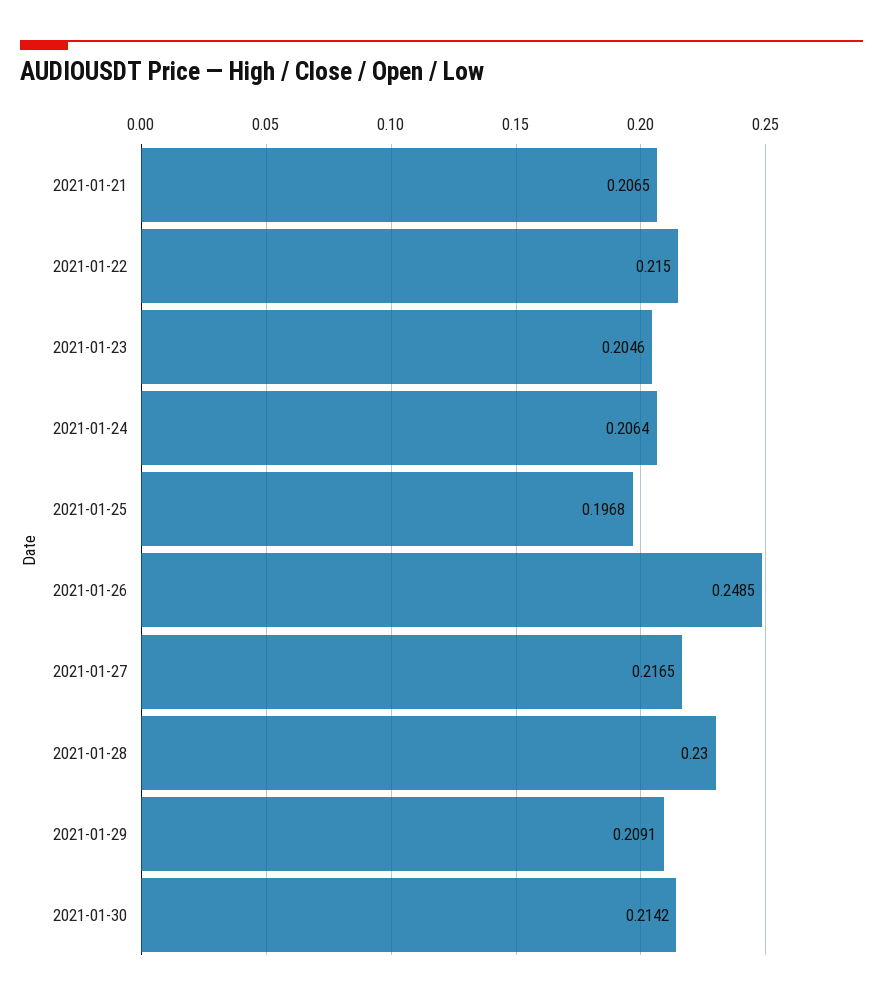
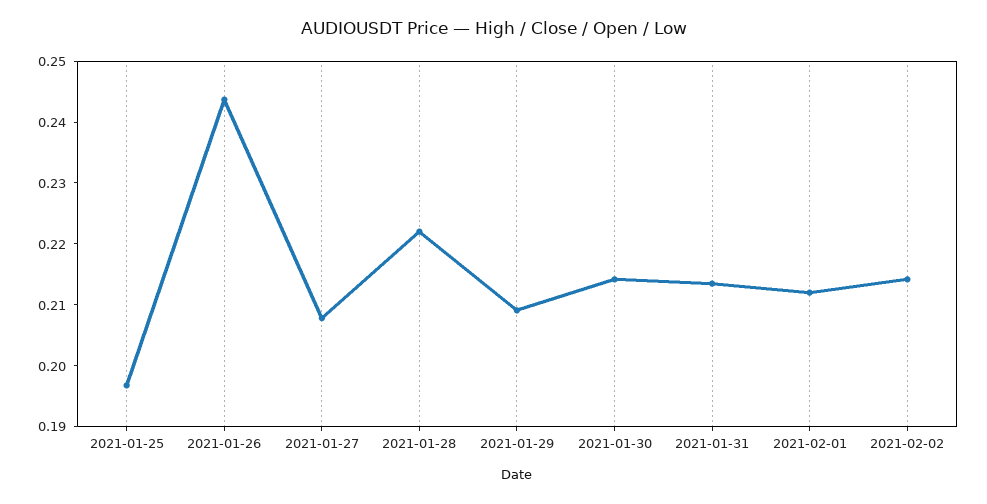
2021-01-21: 0.2065 -> none
2021-01-22: 0.215 -> none
2021-01-23: 0.2046 -> none
2021-01-24: 0.2064 -> none
2021-01-26: 0.2485 -> 0.244
2021-01-27: 0.2165 -> 0.208
2021-01-28: 0.23 -> 0.222
2021-01-31: none -> 0.214
2021-02-01: none -> 0.212
2021-02-02: none -> 0.214

